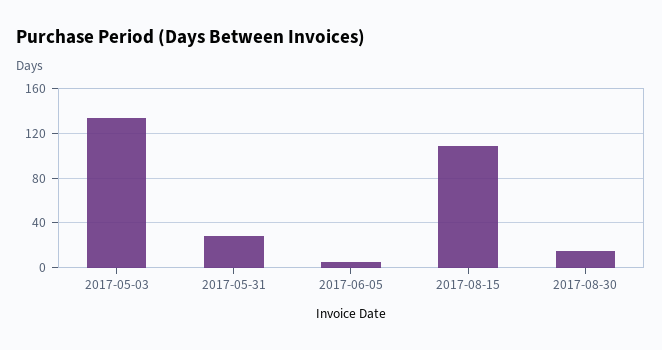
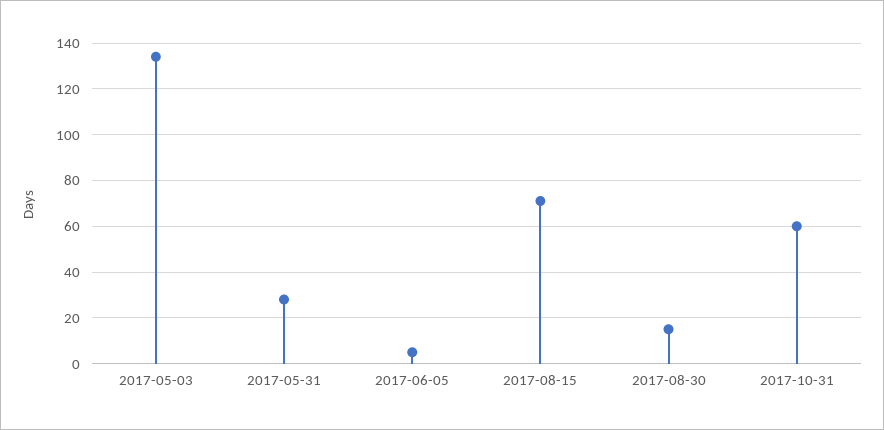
2017-08-15: 110 -> 70
2017-10-31: none -> 60

